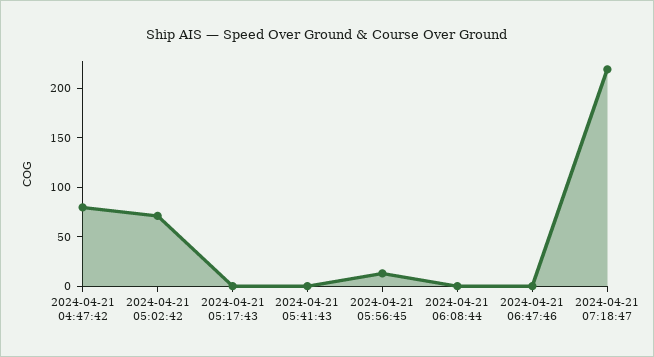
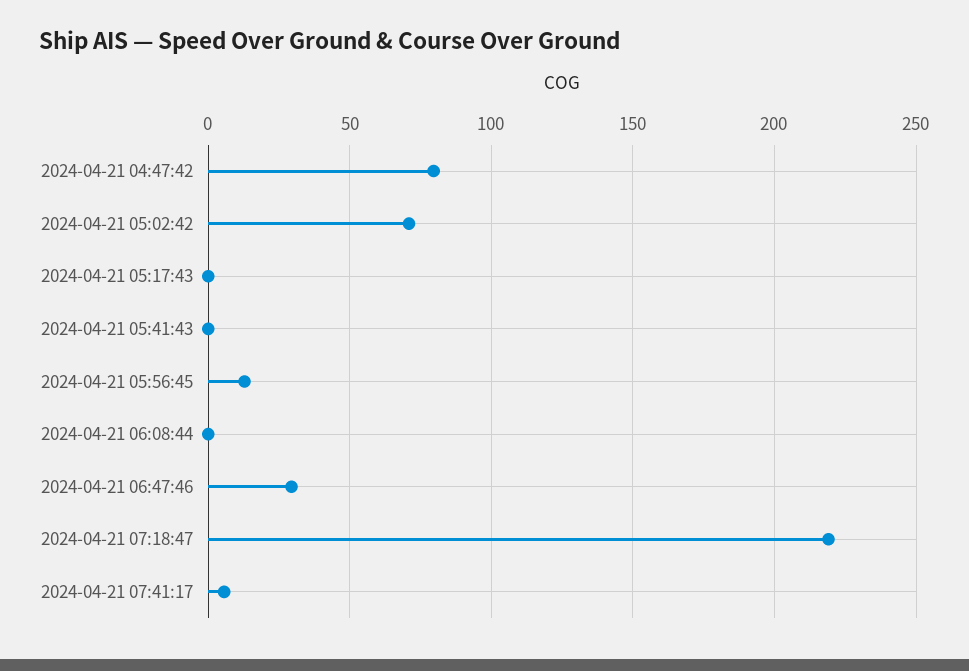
2024-04-21 06:47:46: 0 -> 30
2024-04-21 07:41:17: none -> 5

